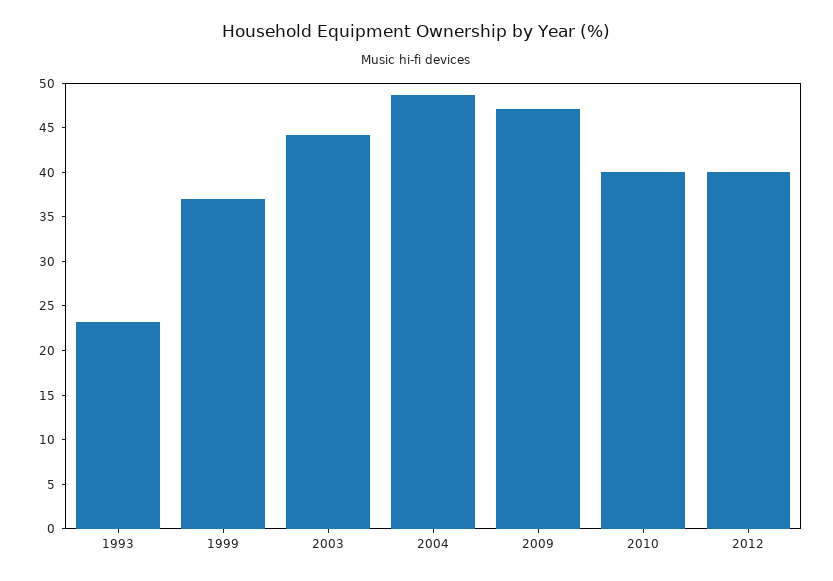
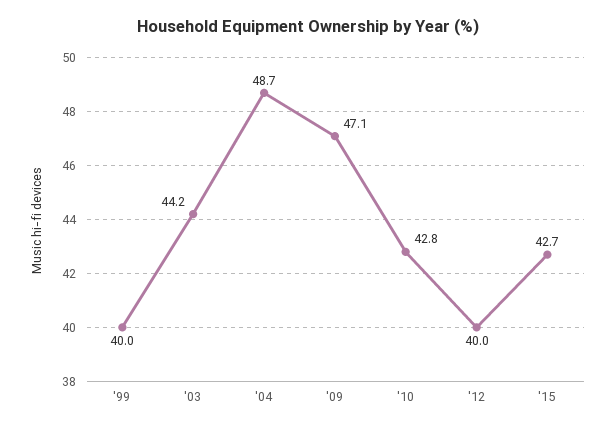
1993: 23 -> none
1999: 37 -> 40
2010: 40 -> 42.8
'15: none -> 42.7

